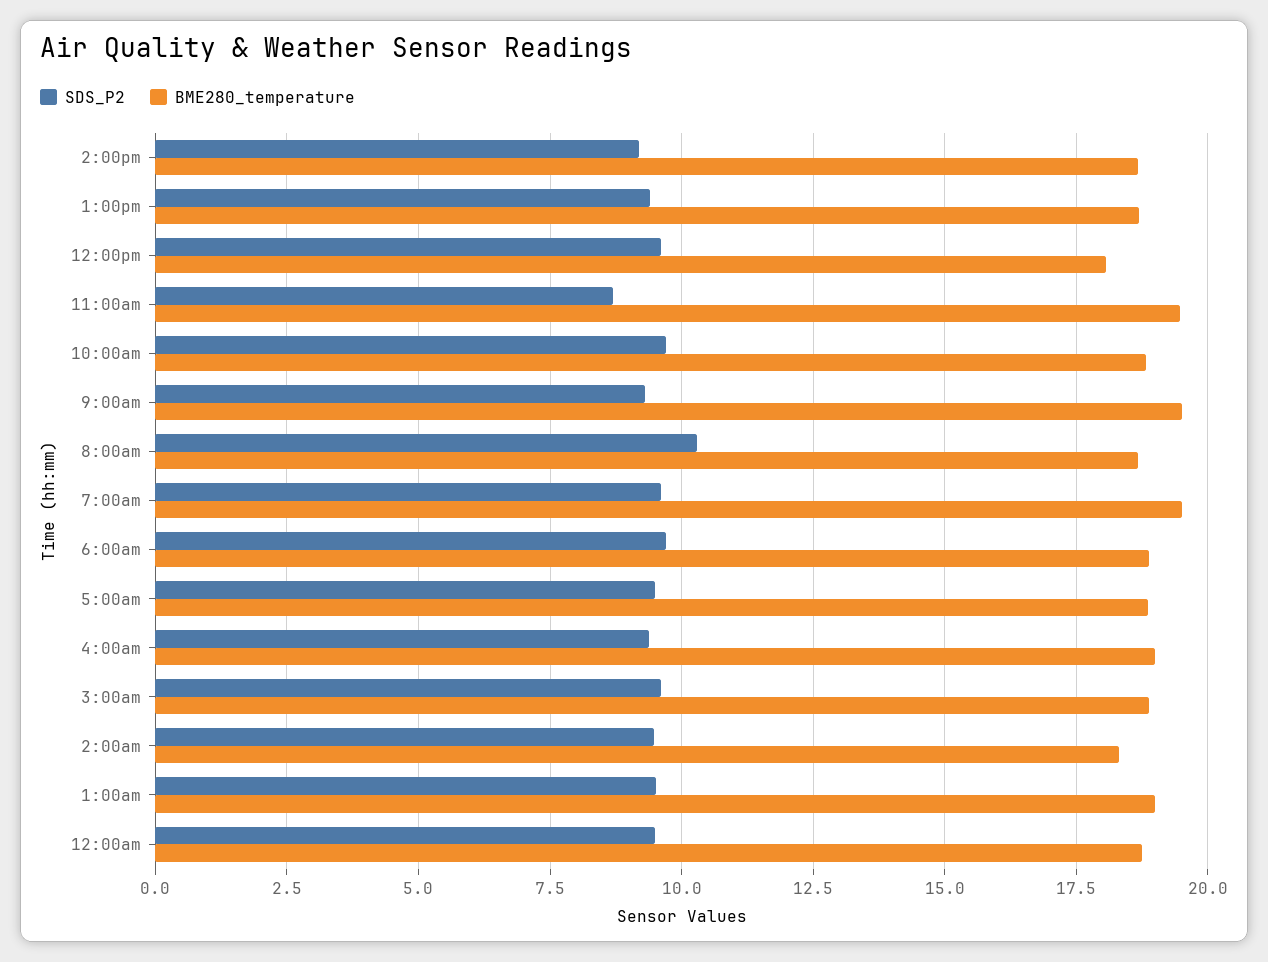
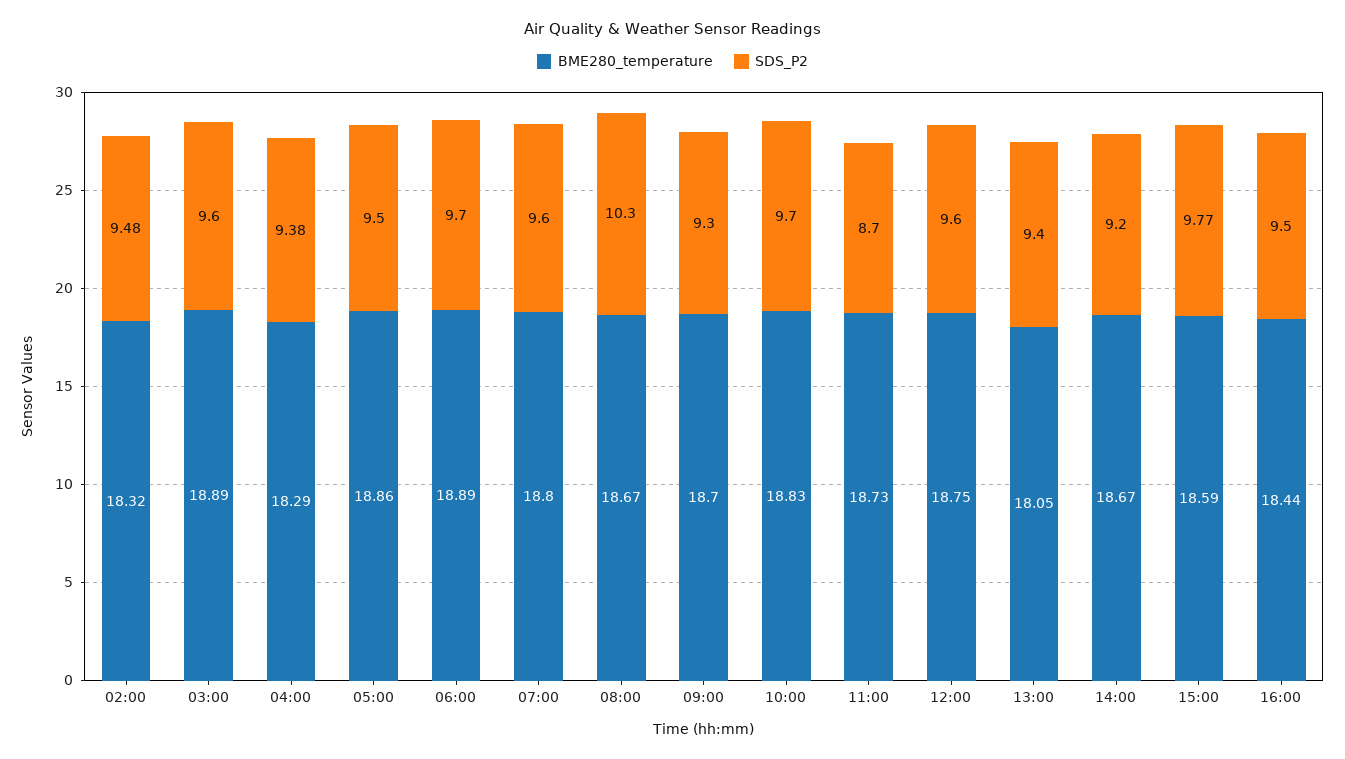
BME280_temperature, 1:00pm: 18.75 -> 18.05
BME280_temperature, 12:00pm: 18 -> 18.75
BME280_temperature, 11:00am: 19.5 -> 18.73
BME280_temperature, 9:00am: 19.5 -> 18.7
BME280_temperature, 7:00am: 19.5 -> 18.8
BME280_temperature, 4:00am: 19 -> 18.29
SDS_P2, 1:00am: 9.5 -> none
BME280_temperature, 1:00am: 19 -> none
SDS_P2, 12:00am: 9.5 -> none
BME280_temperature, 12:00am: 18.75 -> none
BME280_temperature, 15:00: none -> 18.59
SDS_P2, 15:00: none -> 9.77
BME280_temperature, 16:00: none -> 18.44
SDS_P2, 16:00: none -> 9.5

